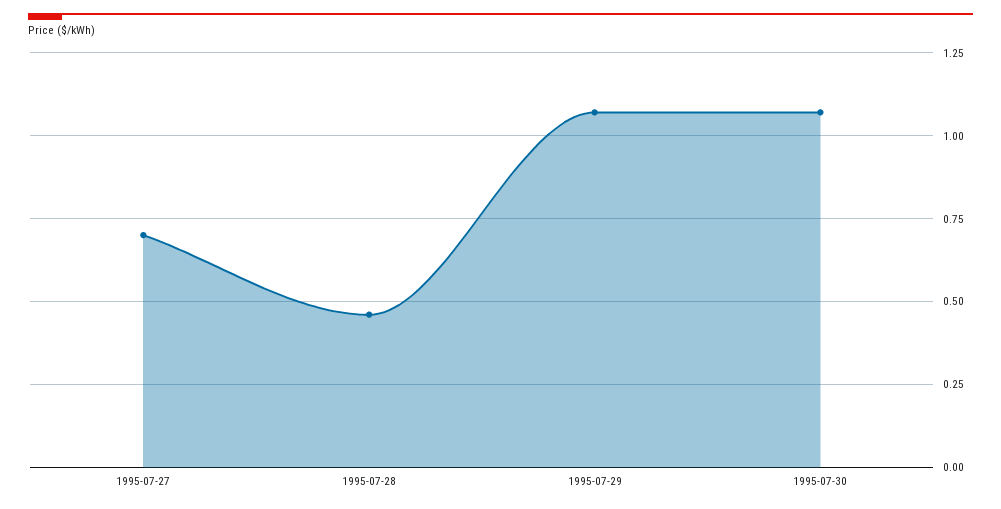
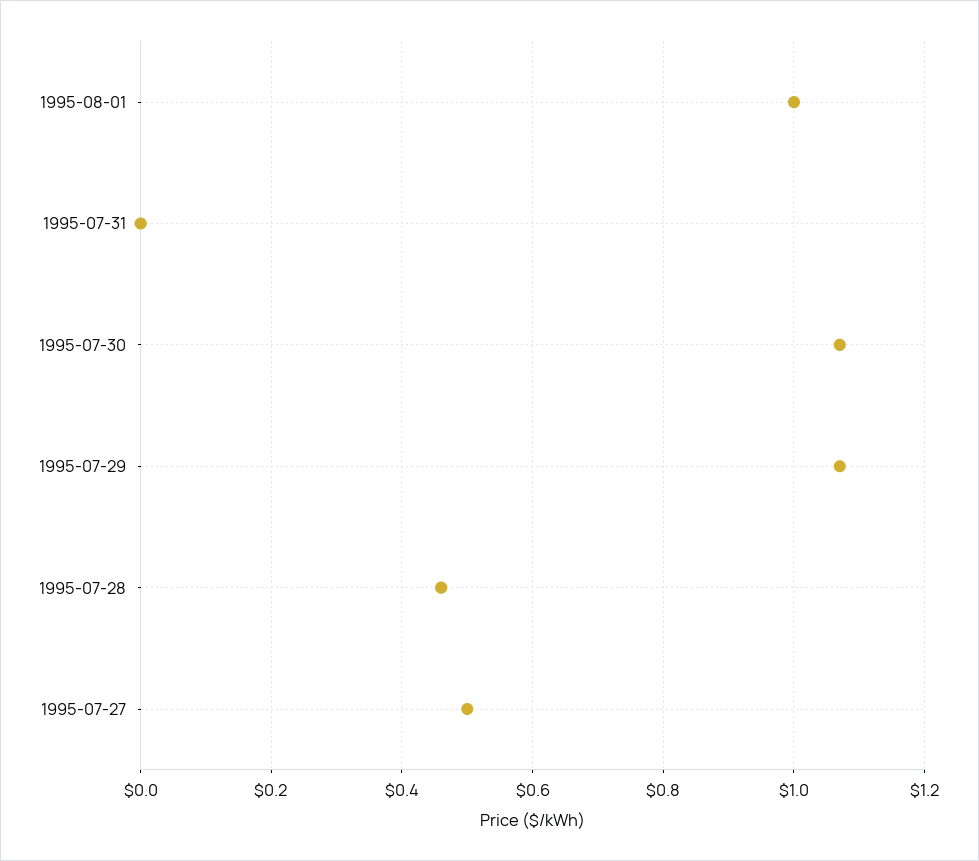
1995-07-27: 0.7 -> 0.5
1995-08-01: none -> 1
1995-07-31: none -> 0

